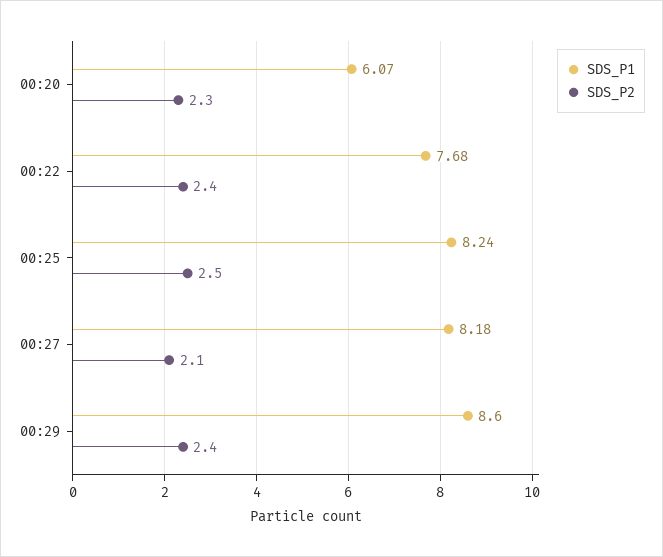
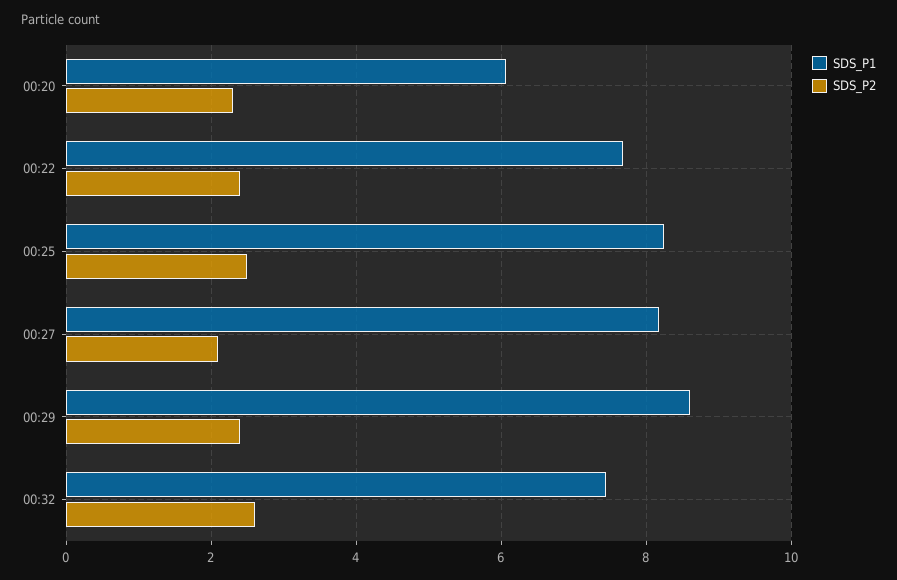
SDS_P1, 00:32: none -> 7.4
SDS_P2, 00:32: none -> 2.6

